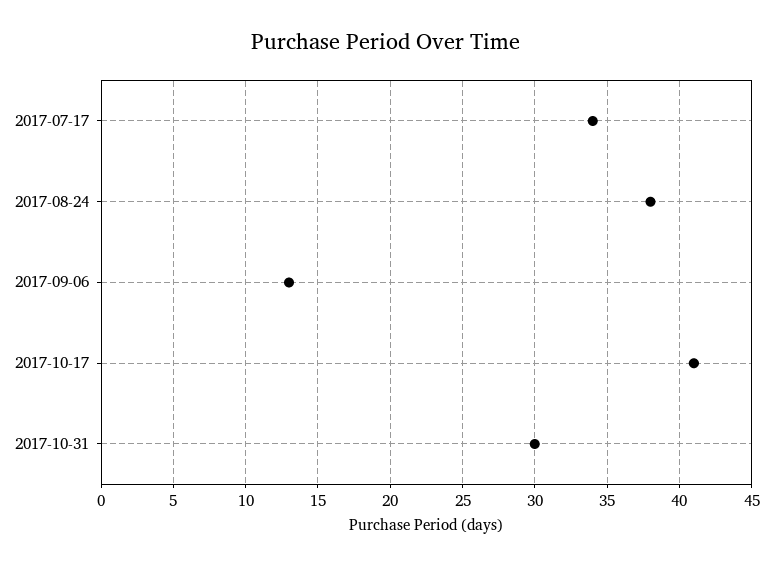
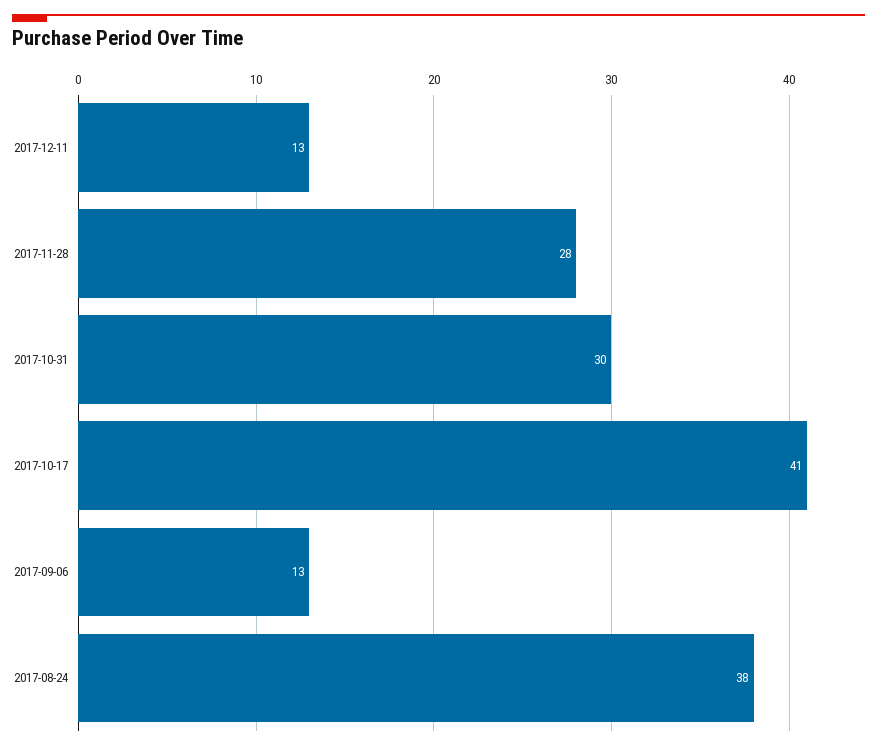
2017-07-17: 34 -> none
2017-12-11: none -> 13
2017-11-28: none -> 28

